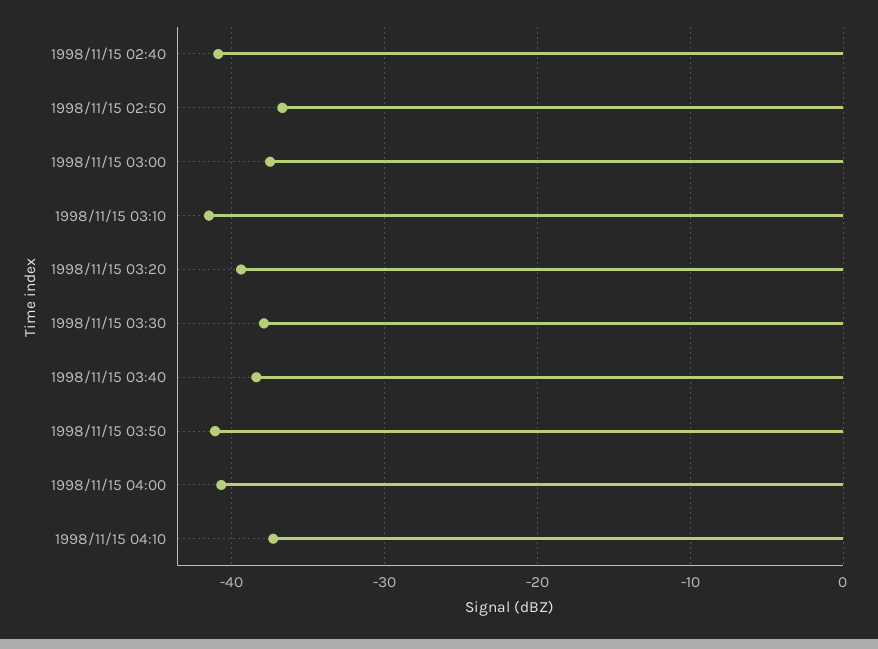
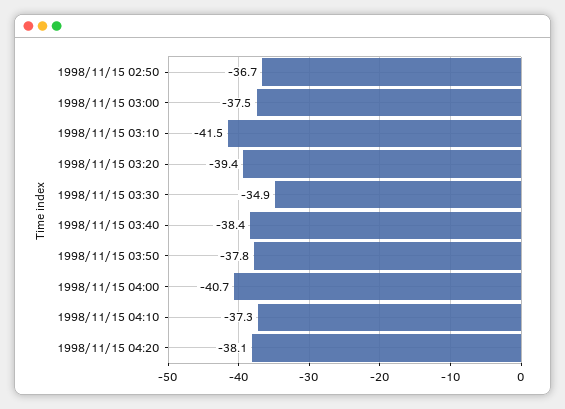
1998/11/15 02:40: -41 -> none
1998/11/15 03:30: -38 -> -34.9
1998/11/15 03:50: -41 -> -37.8
1998/11/15 04:20: none -> -38.1

